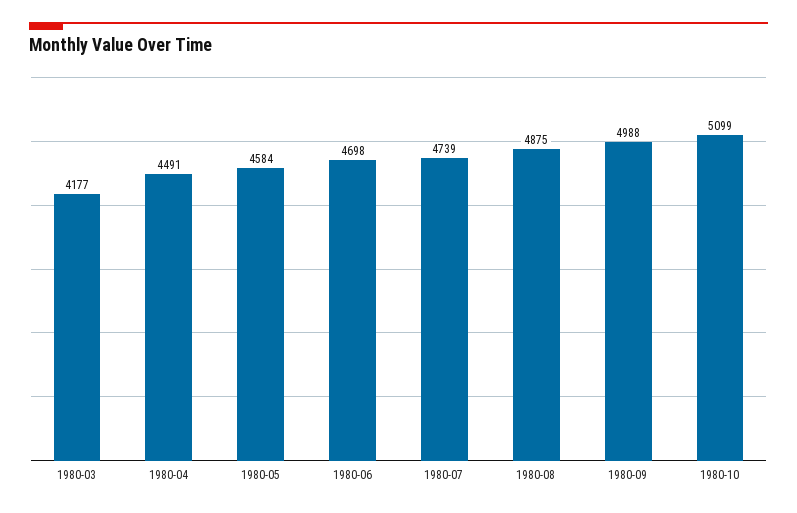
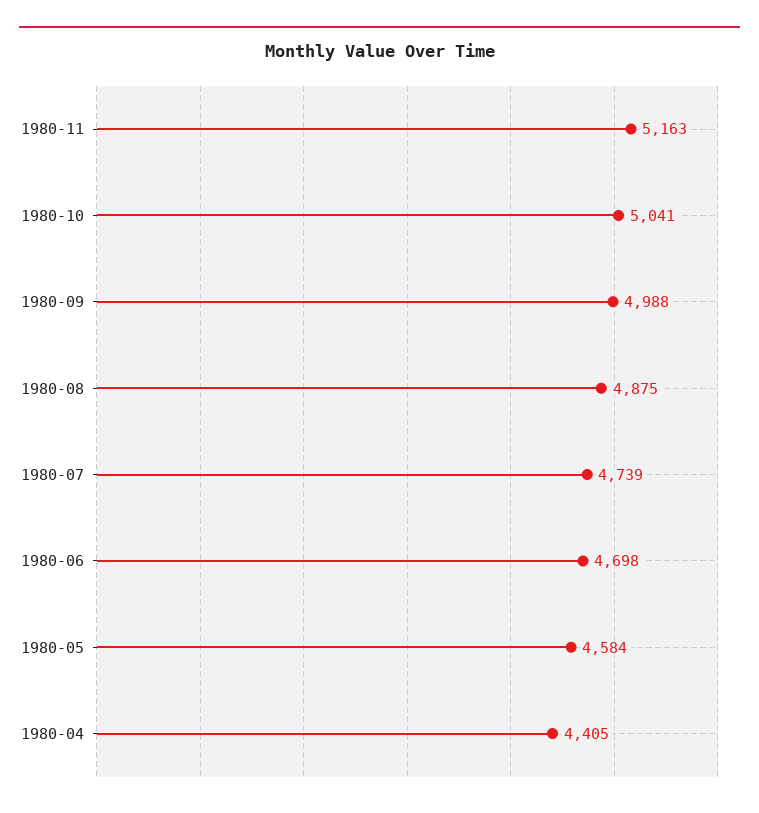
1980-03: 4177 -> none
1980-04: 4491 -> 4405
1980-10: 5099 -> 5041
1980-11: none -> 5163

